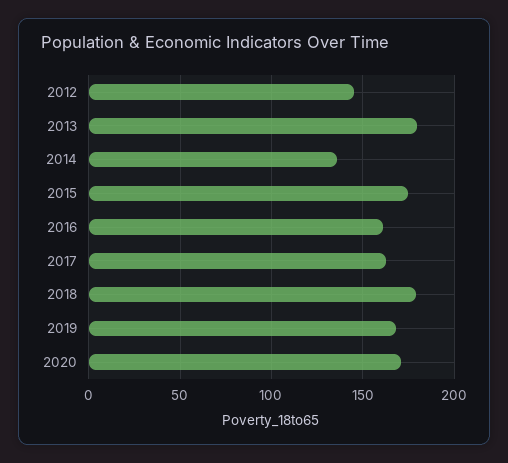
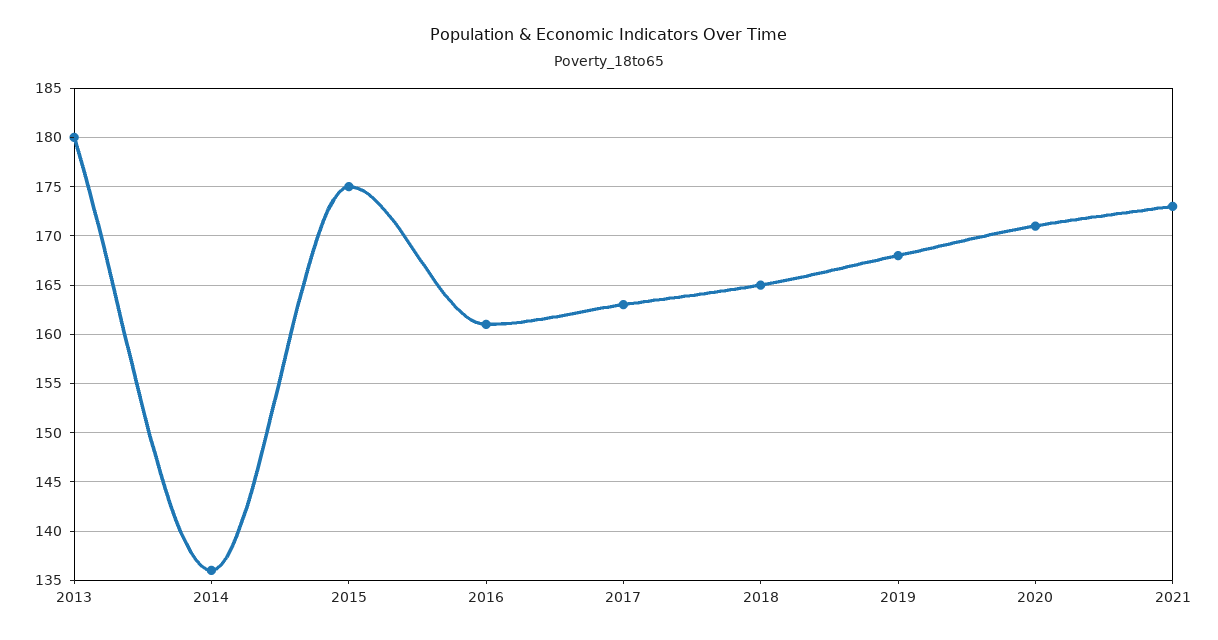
2012: 145 -> none
2018: 180 -> 165
2021: none -> 173

